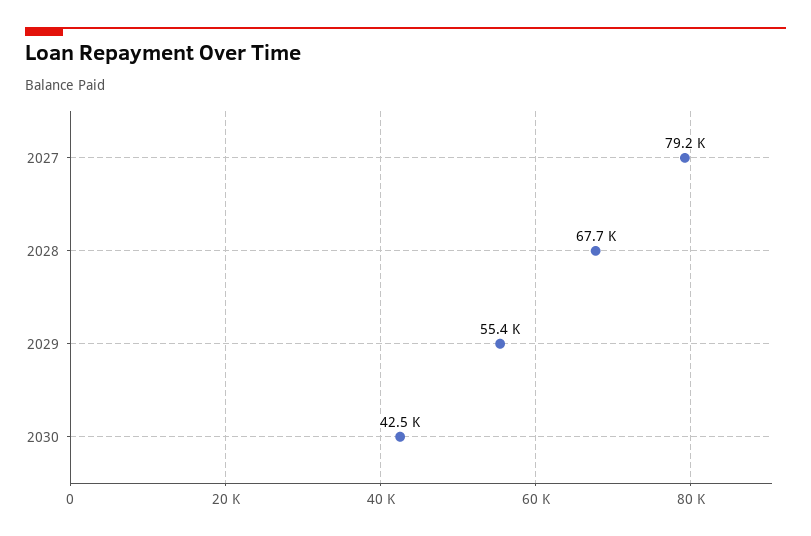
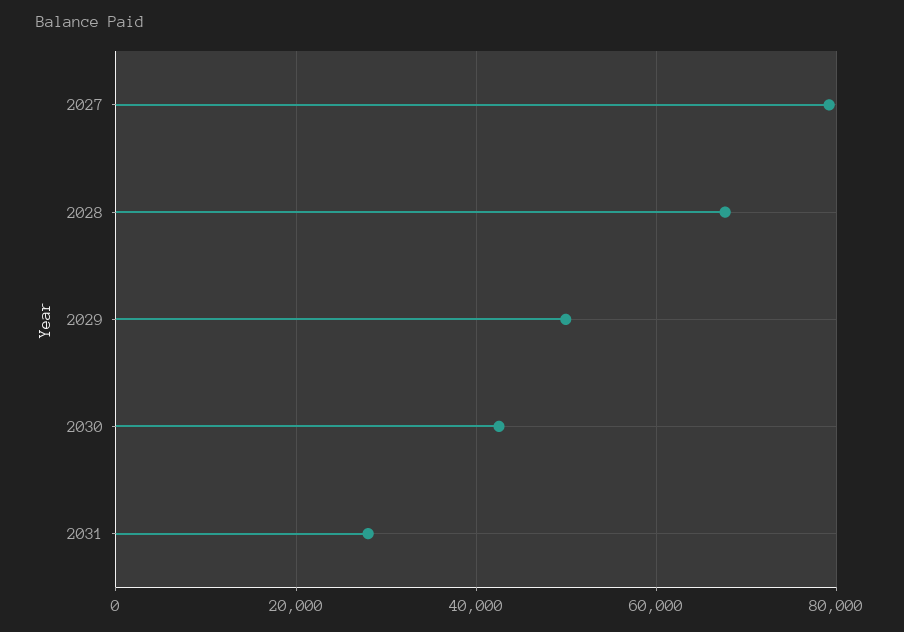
2029: 55400 -> 50000
2031: none -> 28000

